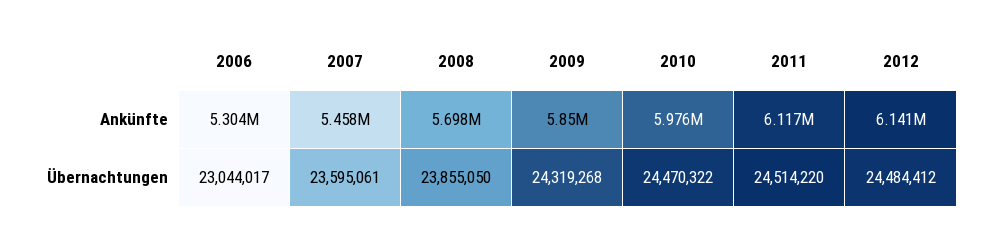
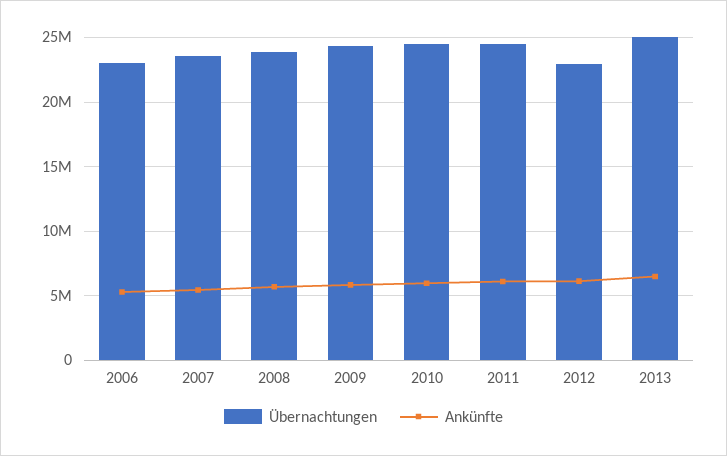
Übernachtungen, 2012: 24484412 -> 23000000
Übernachtungen, 2013: none -> 25000000
Ankünfte, 2013: none -> 6500000

